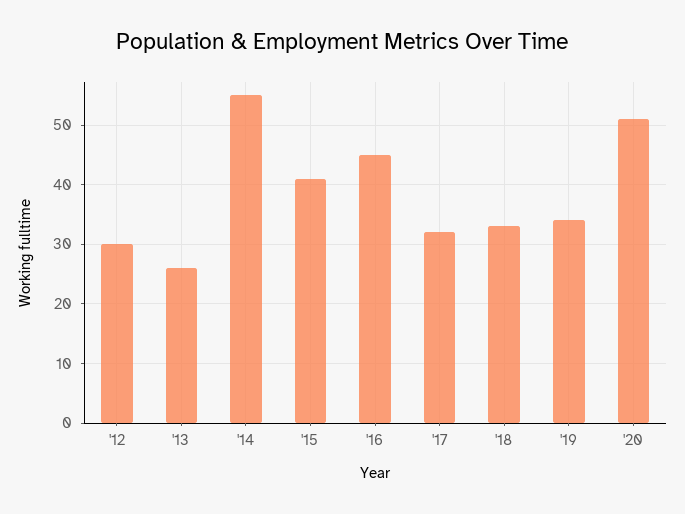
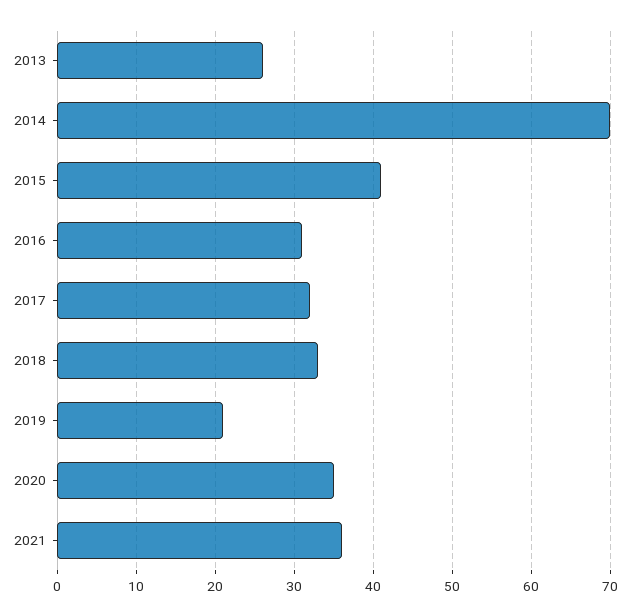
'12: 30 -> none
'14: 55 -> 70
'16: 45 -> 31
'19: 35 -> 21
'20: 50 -> 35
2021: none -> 36

